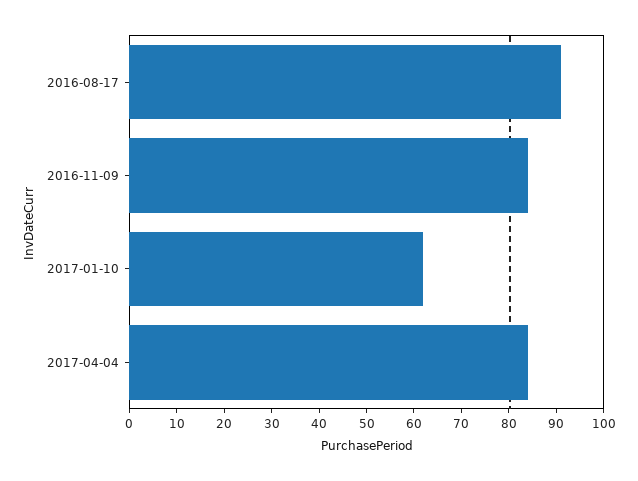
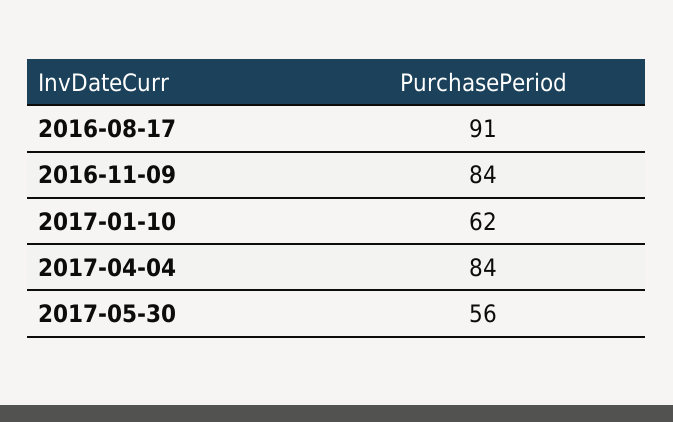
2017-05-30: none -> 56

